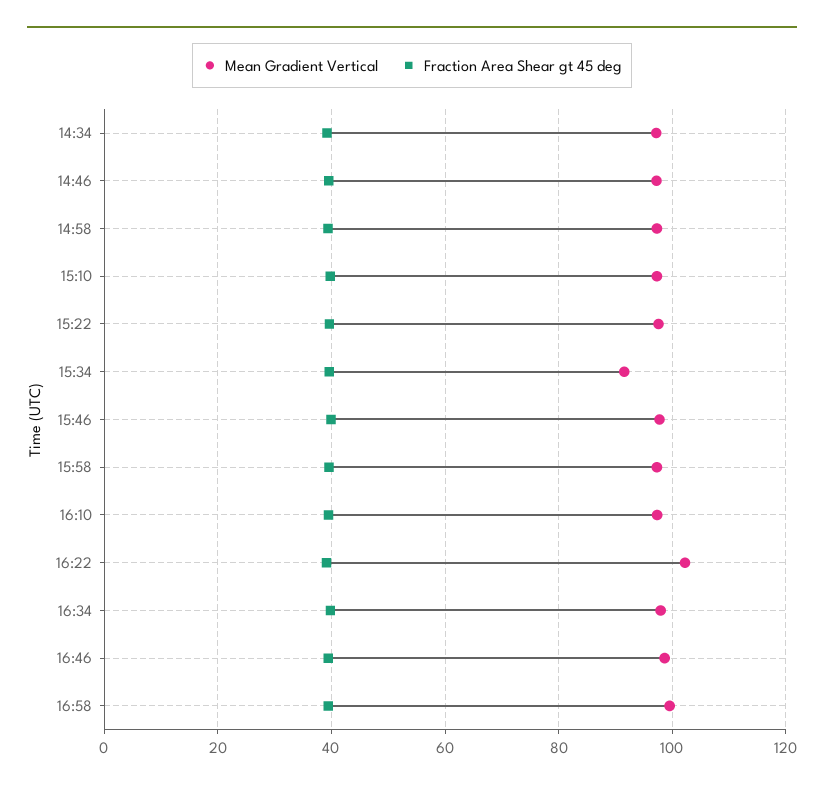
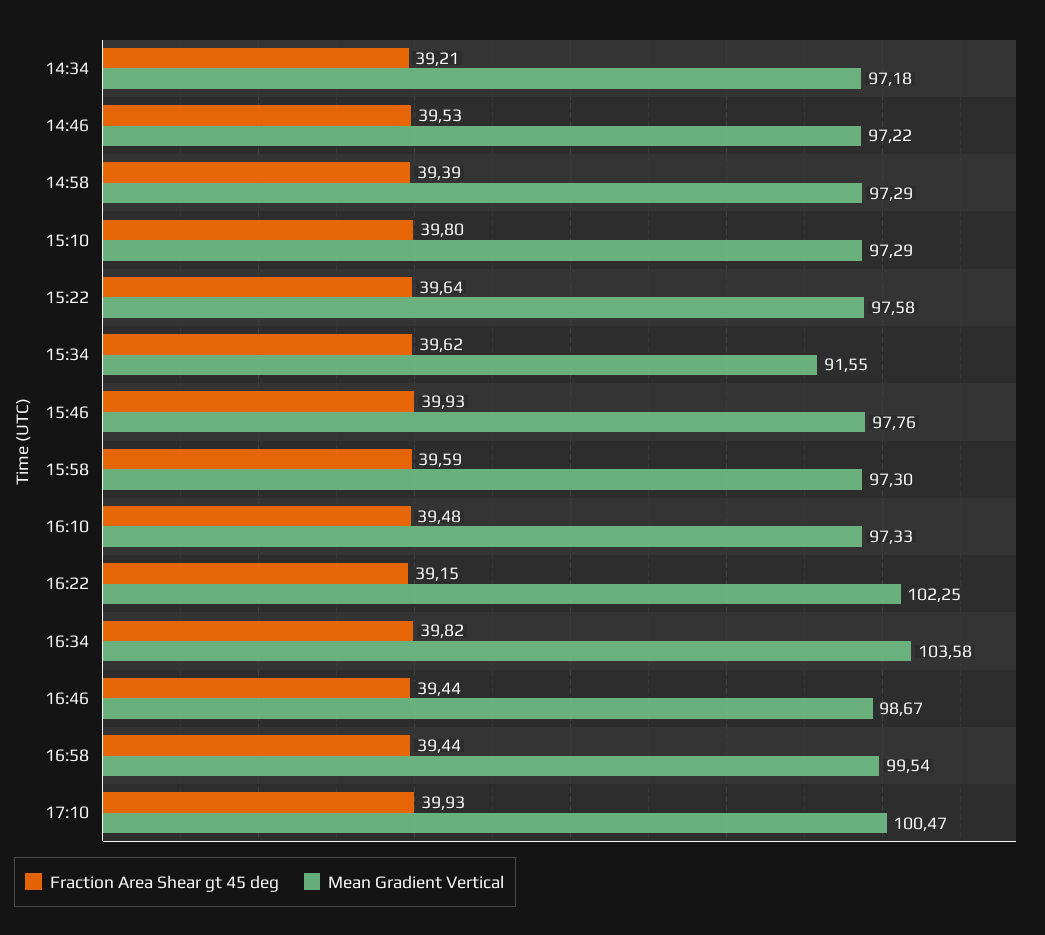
Mean Gradient Vertical, 16:34: 98 -> 103.58
Fraction Area Shear gt 45 deg, 17:10: none -> 39.93
Mean Gradient Vertical, 17:10: none -> 100.47

